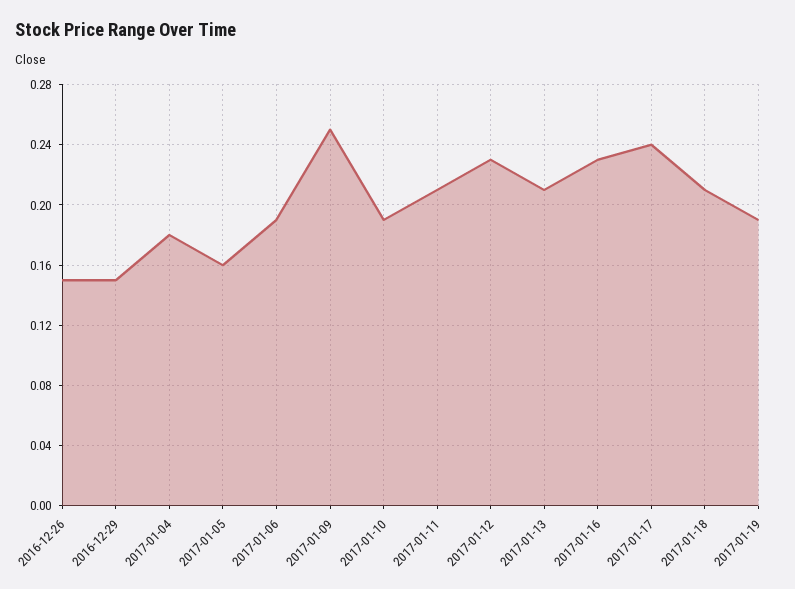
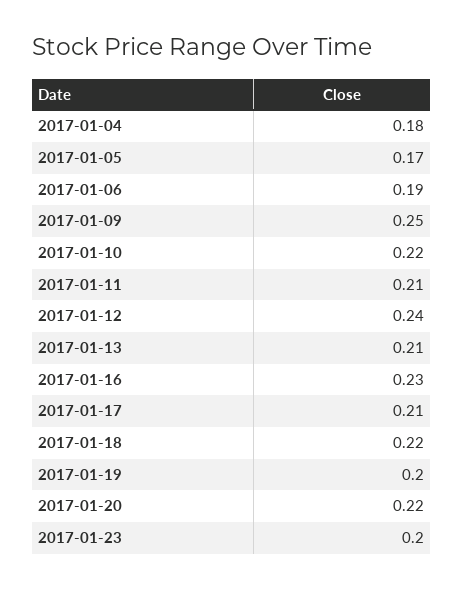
2016-12-26: 0.15 -> none
2016-12-29: 0.15 -> none
2017-01-05: 0.16 -> 0.17
2017-01-10: 0.19 -> 0.22
2017-01-12: 0.23 -> 0.24
2017-01-17: 0.24 -> 0.21
2017-01-18: 0.21 -> 0.22
2017-01-19: 0.19 -> 0.2
2017-01-20: none -> 0.22
2017-01-23: none -> 0.2

